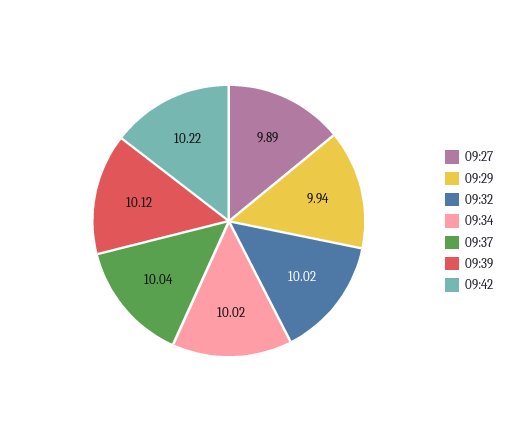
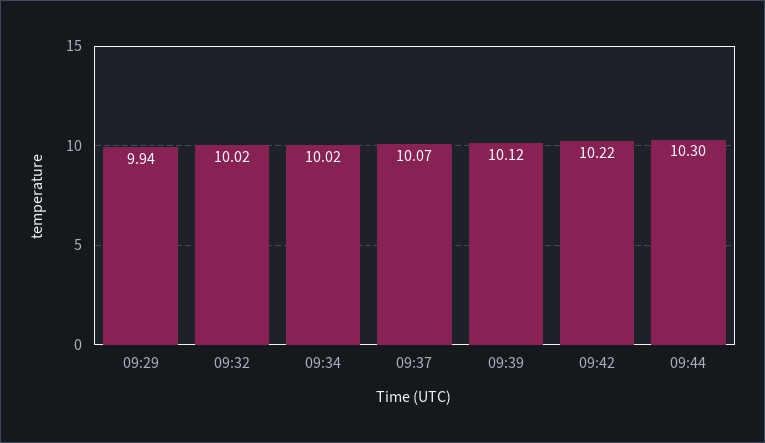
09:27: 9.89 -> none
09:37: 10.04 -> 10.07
09:44: none -> 10.3

